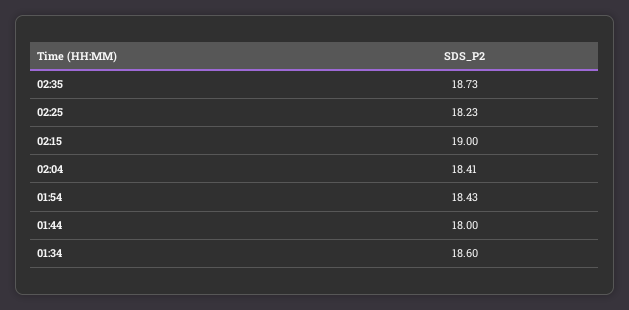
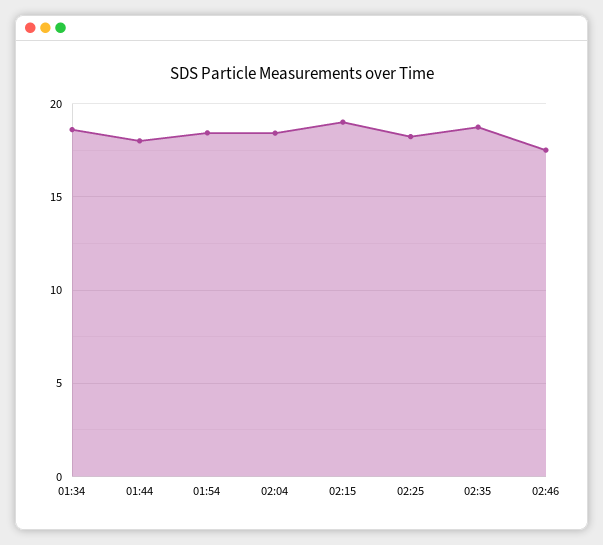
02:46: none -> 17.5

